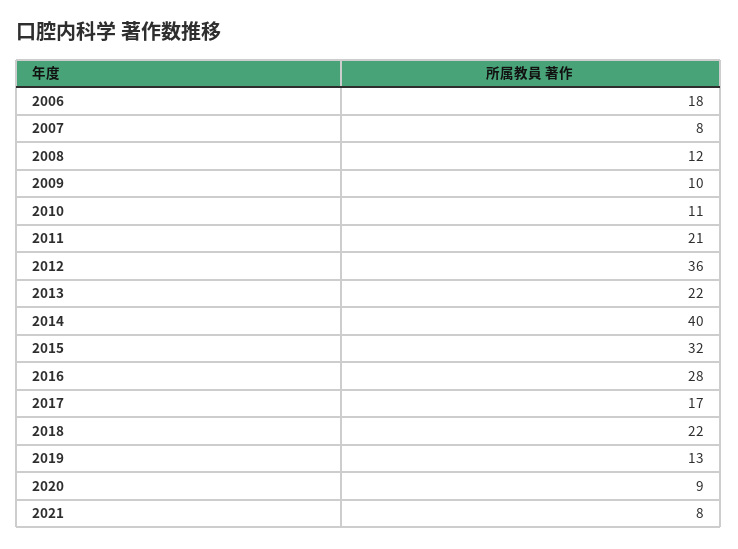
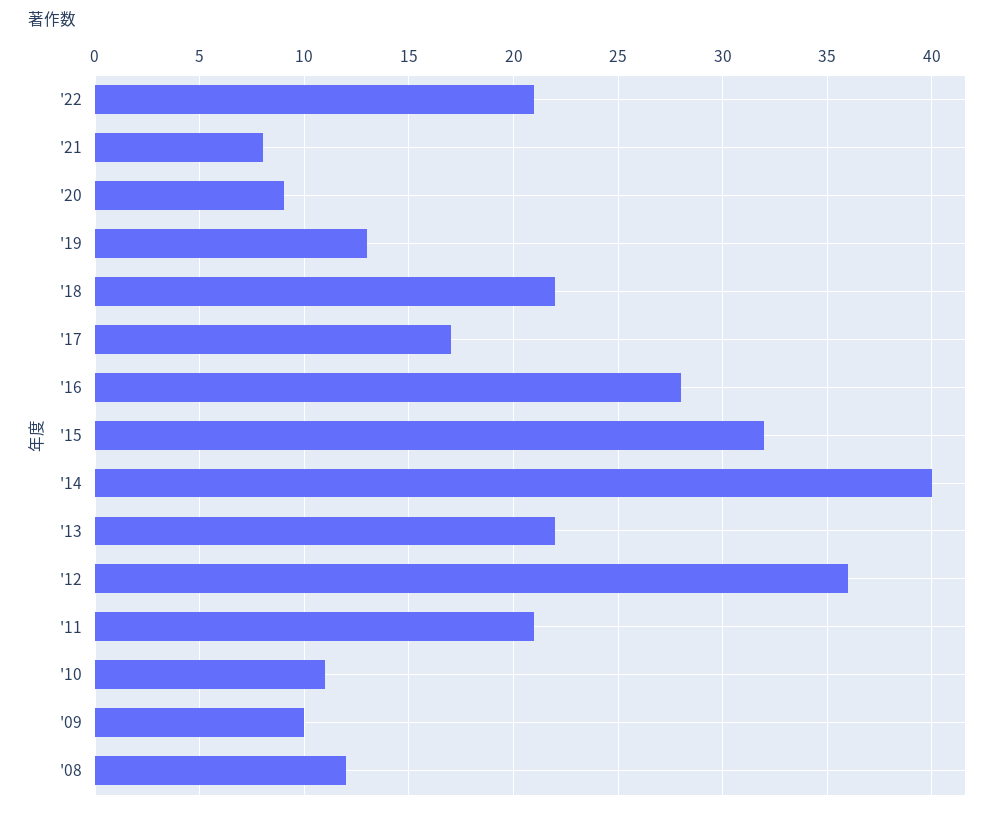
2006: 18 -> none
2007: 8 -> none
'22: none -> 21

